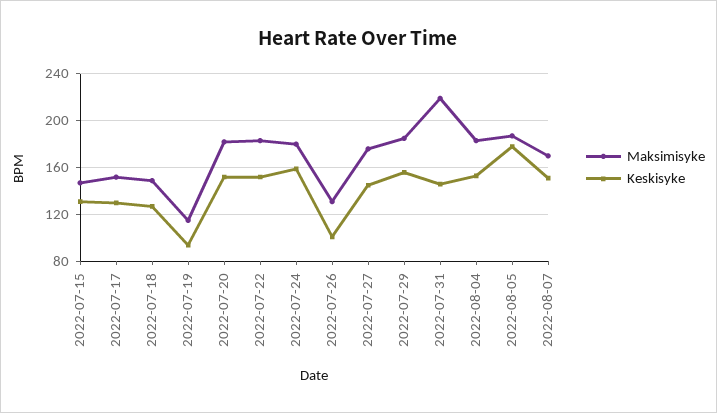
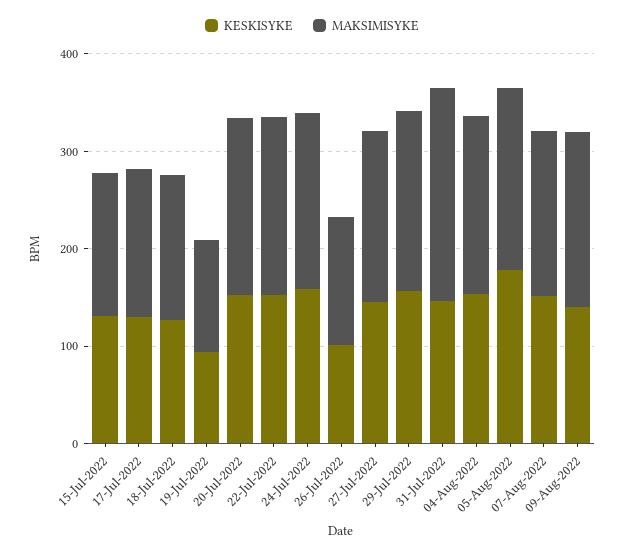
Keskisyke, 09-Aug-2022: none -> 140
Maksimisyke, 09-Aug-2022: none -> 180

